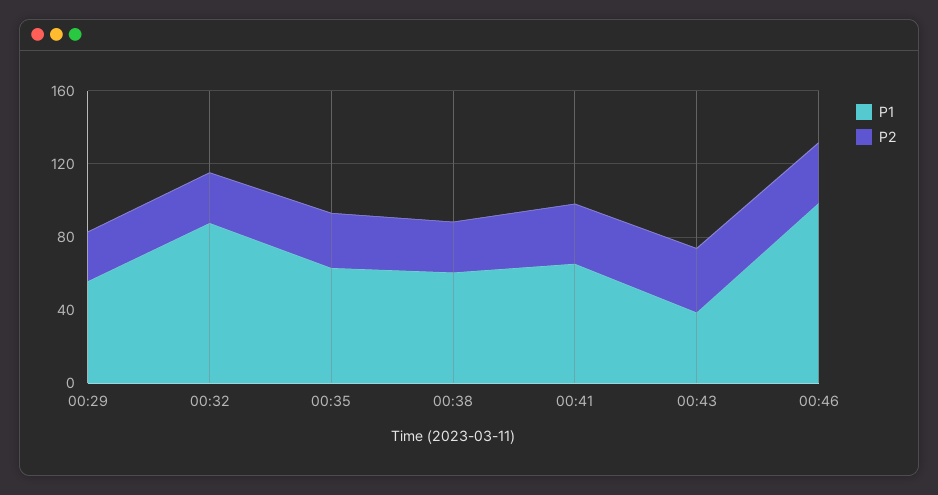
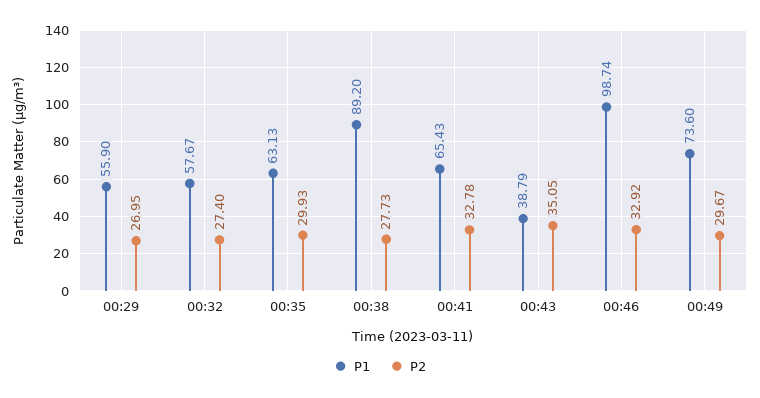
P1, 00:32: 90 -> 57.67
P1, 00:38: 60 -> 89.2
P1, 00:49: none -> 73.6
P2, 00:49: none -> 29.67

